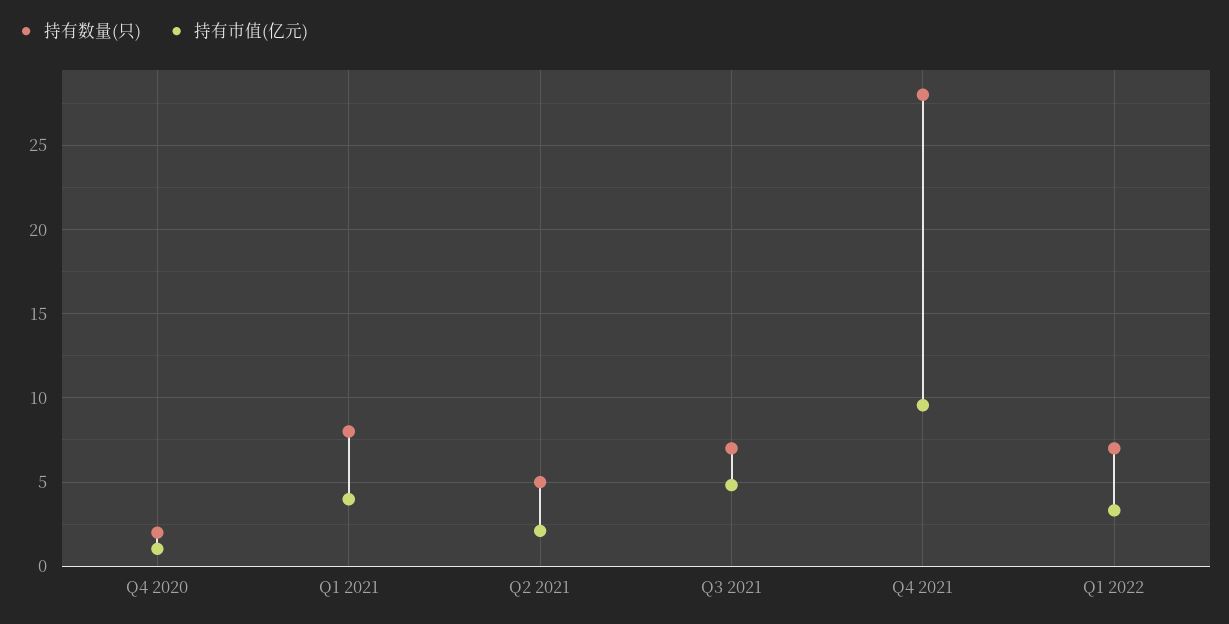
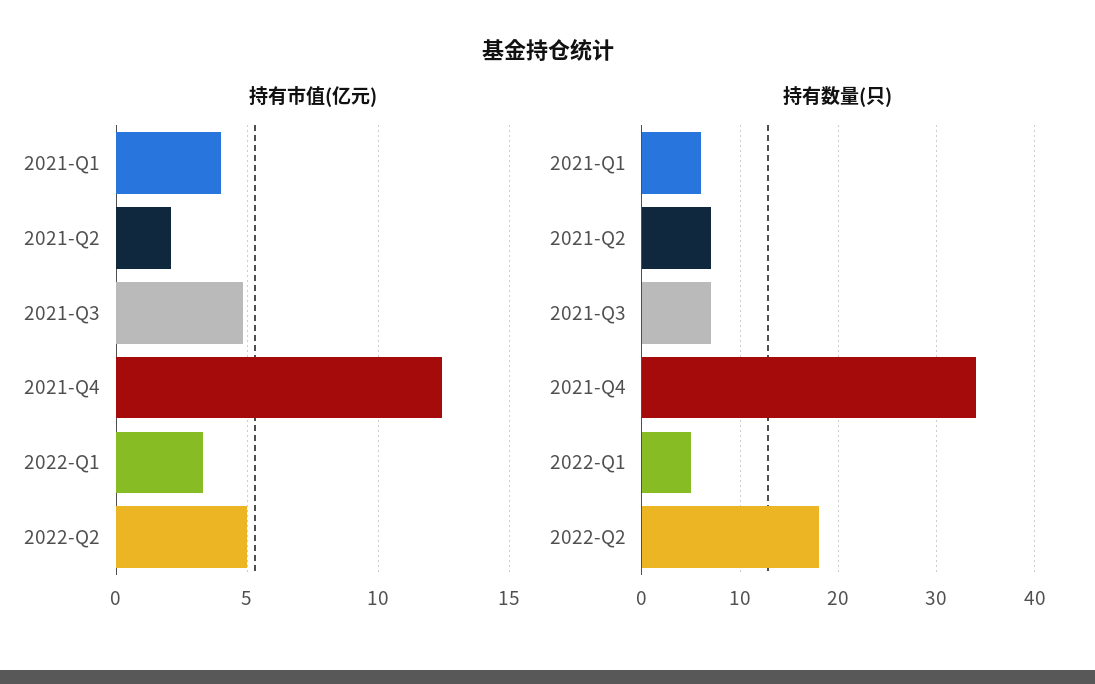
持有数量(只), Q4 2020: 2 -> none
持有市值(亿元), Q4 2020: 1 -> none
持有数量(只), Q1 2021: 8 -> 6
持有数量(只), Q2 2021: 5 -> 7
持有数量(只), Q4 2021: 28 -> 34
持有市值(亿元), Q4 2021: 9.5 -> 12.5
持有数量(只), Q1 2022: 7 -> 5
持有市值(亿元), 2022-Q2: none -> 5
持有数量(只), 2022-Q2: none -> 18

